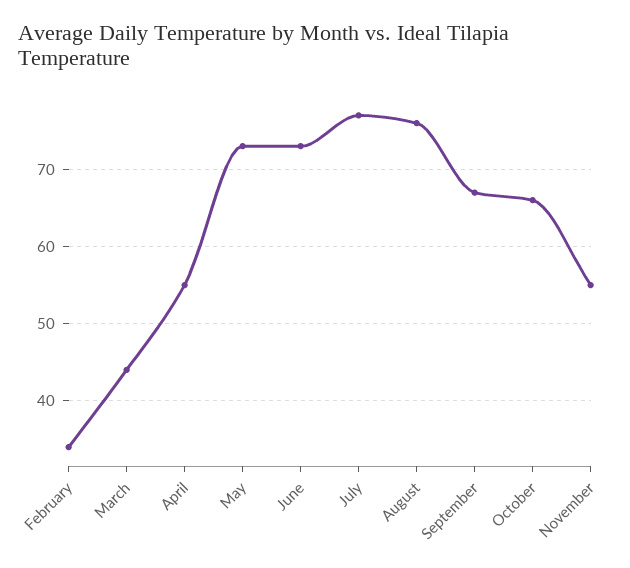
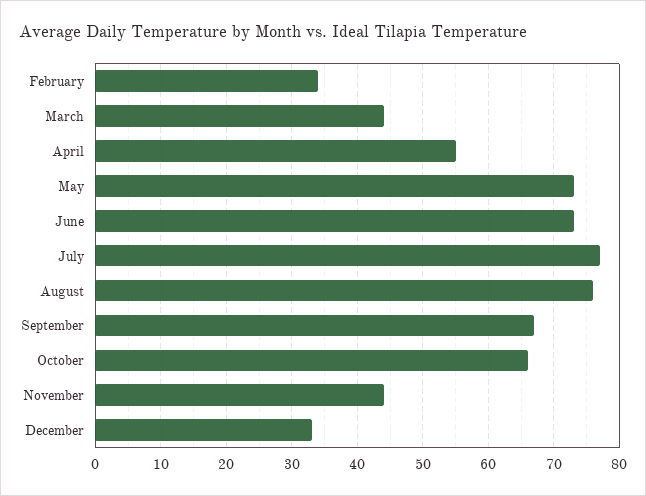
November: 55 -> 44
December: none -> 33

